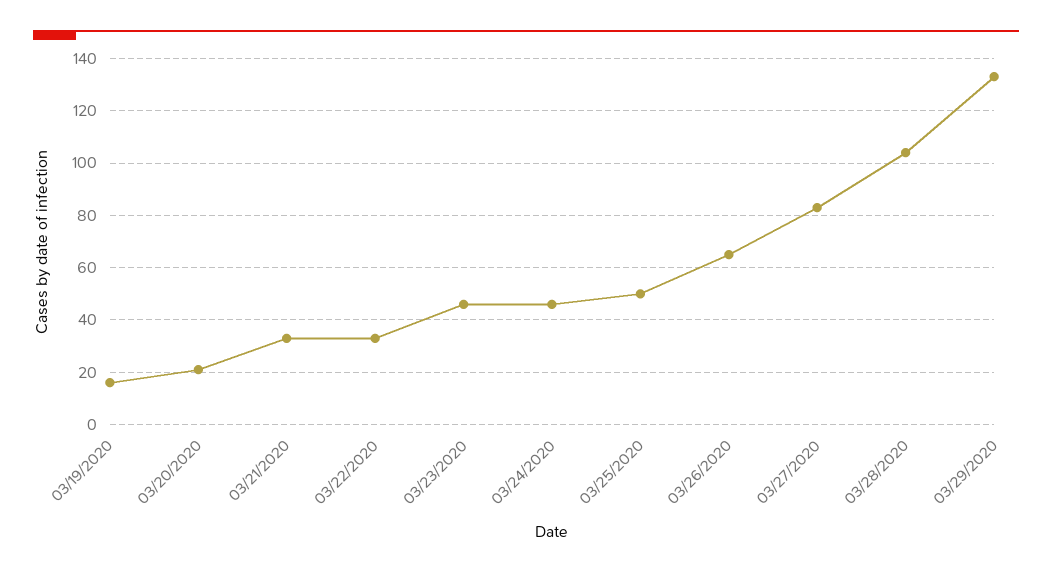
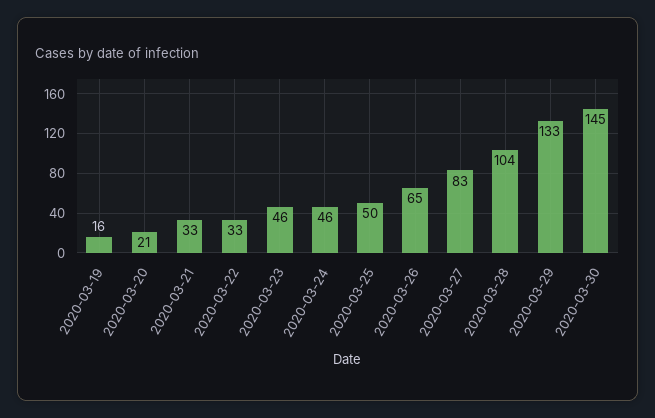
2020-03-30: none -> 145

